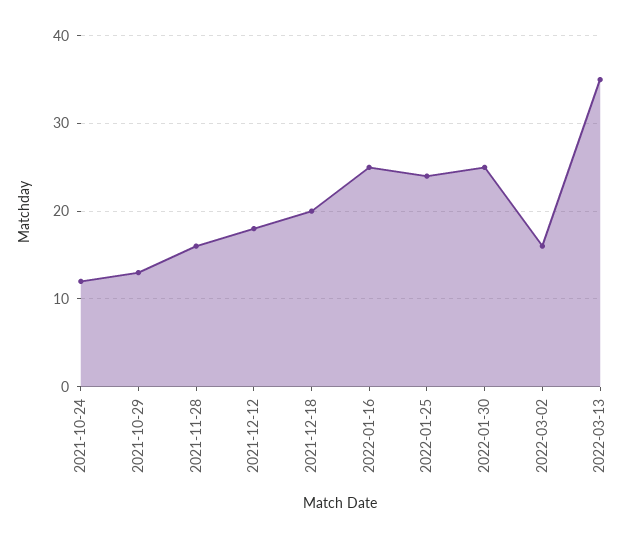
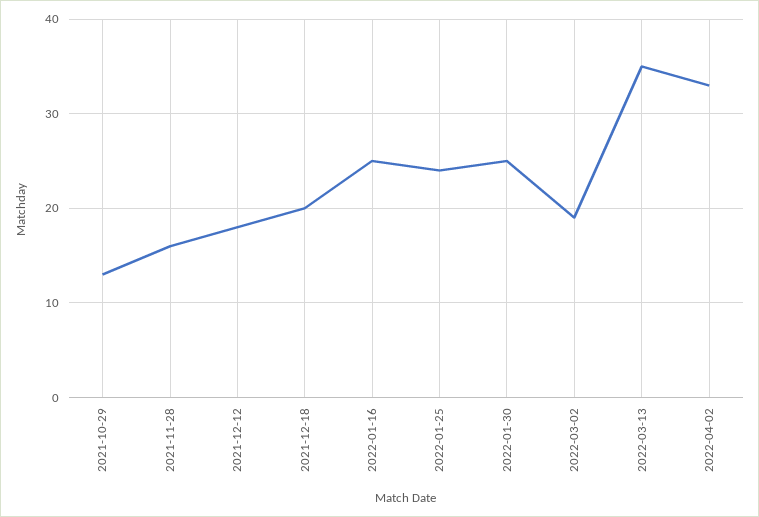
2021-10-24: 12 -> none
2022-03-02: 16 -> 19
2022-04-02: none -> 33

